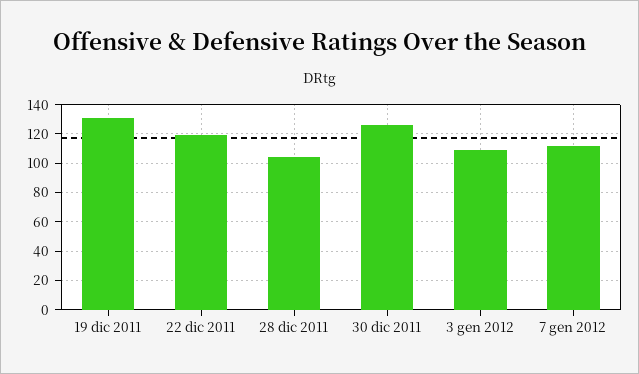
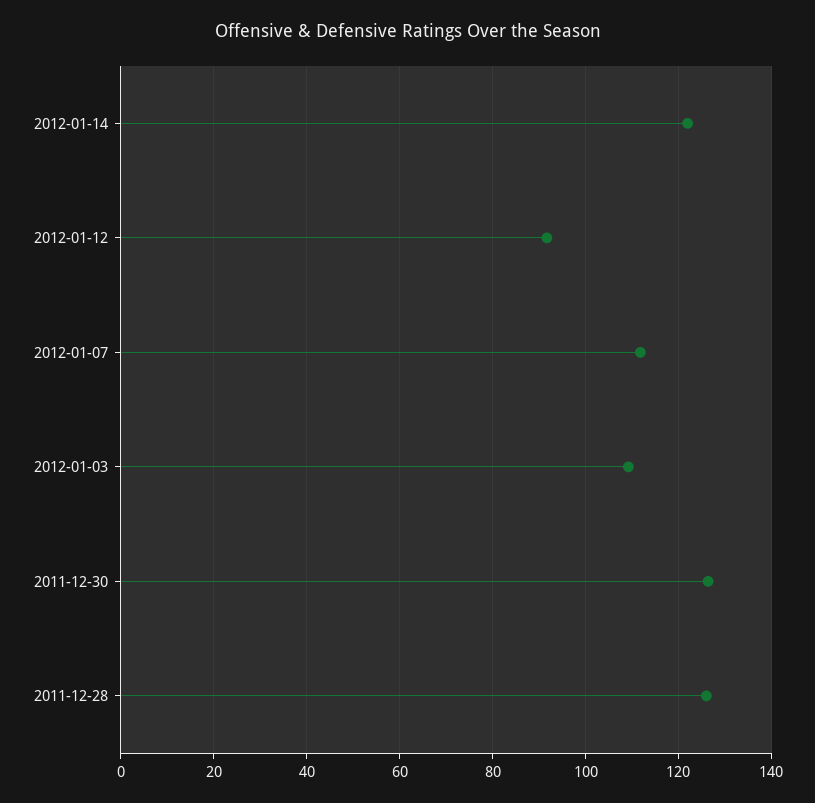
19 dic 2011: 130 -> none
22 dic 2011: 120 -> none
28 dic 2011: 105 -> 126
2012-01-14: none -> 122
2012-01-12: none -> 92

